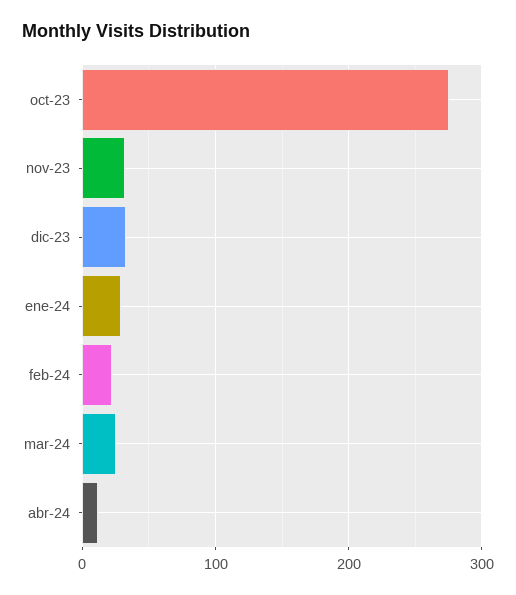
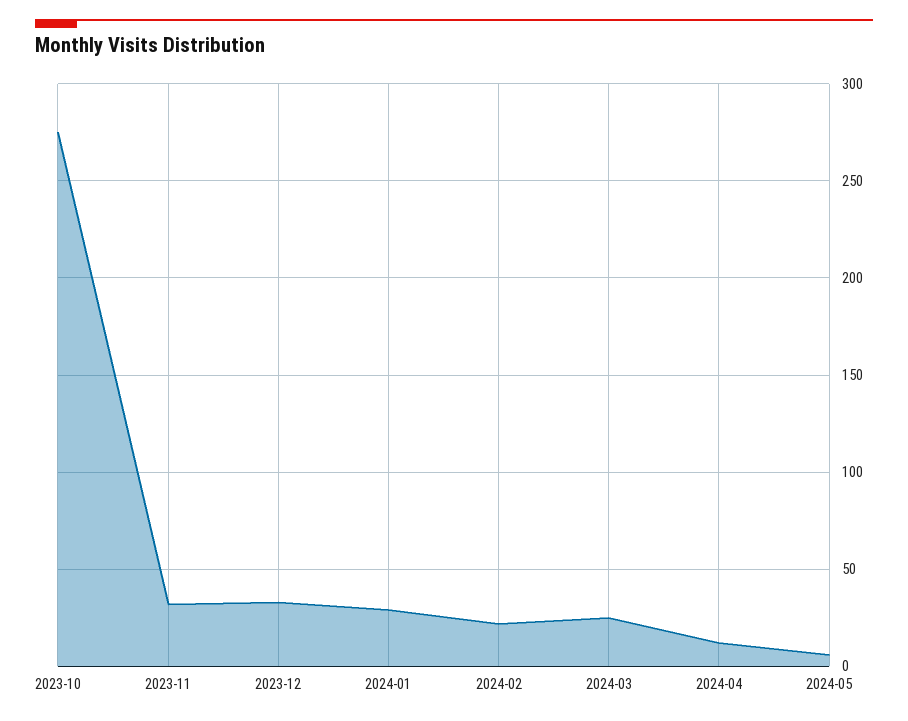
2024-05: none -> 5

